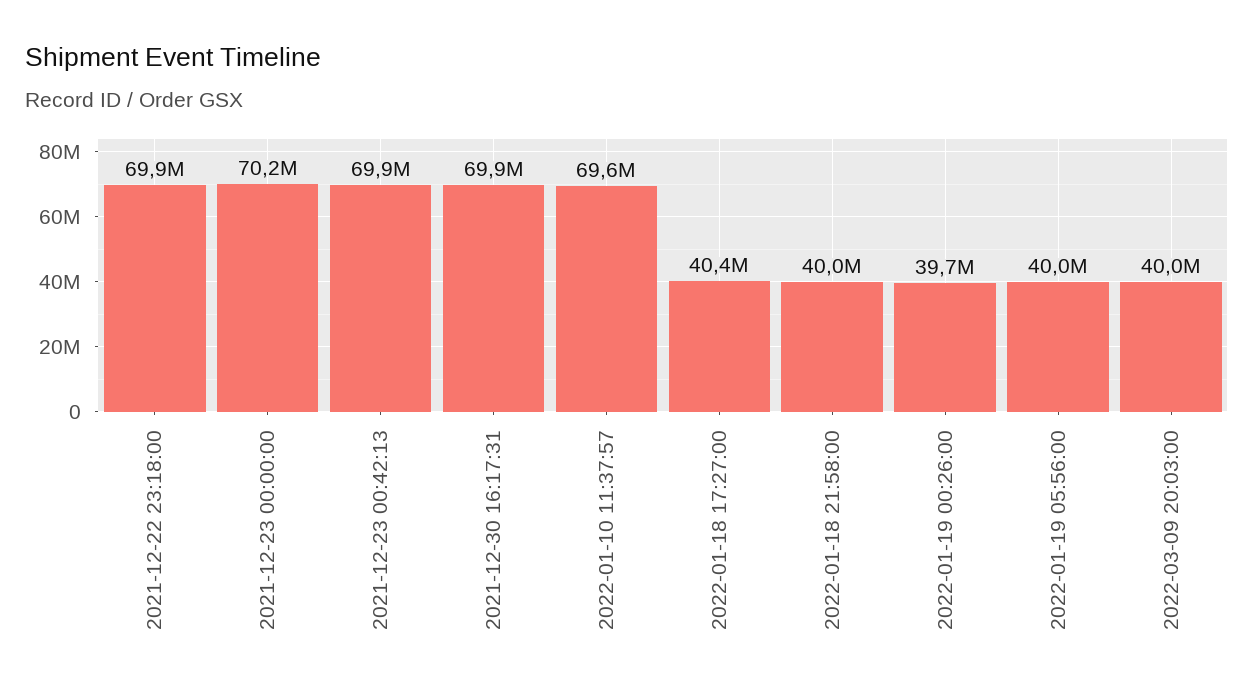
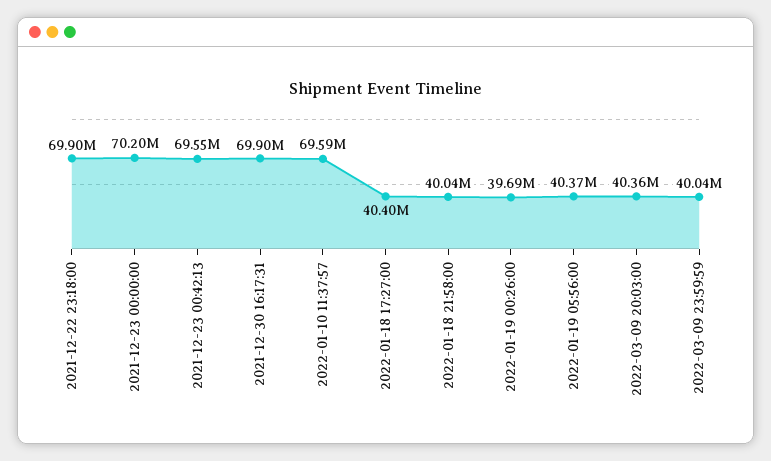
2021-12-23 00:42:13: 69900000 -> 69550000
2022-01-19 05:56:00: 40000000 -> 40370000
2022-03-09 20:03:00: 40000000 -> 40360000
2022-03-09 23:59:59: none -> 40040000

